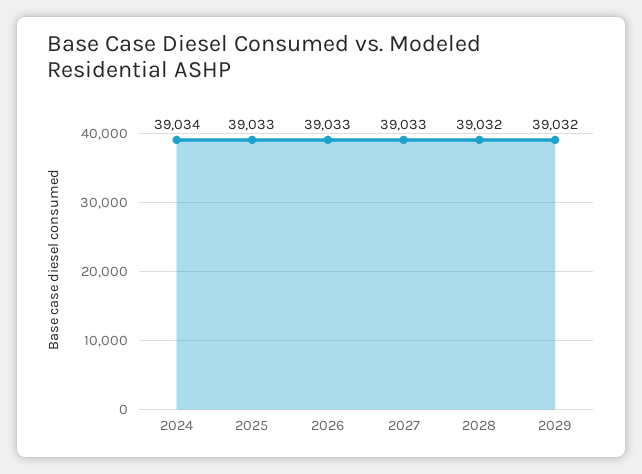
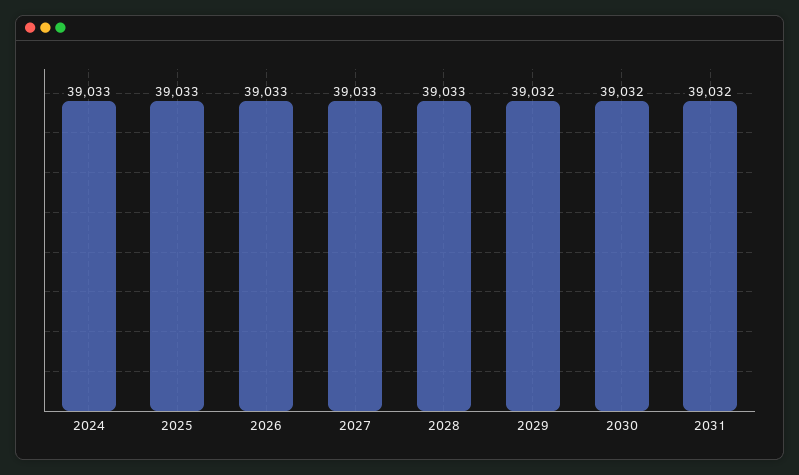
2024: 39034 -> 39033
2028: 39032 -> 39033
2030: none -> 39032
2031: none -> 39032

